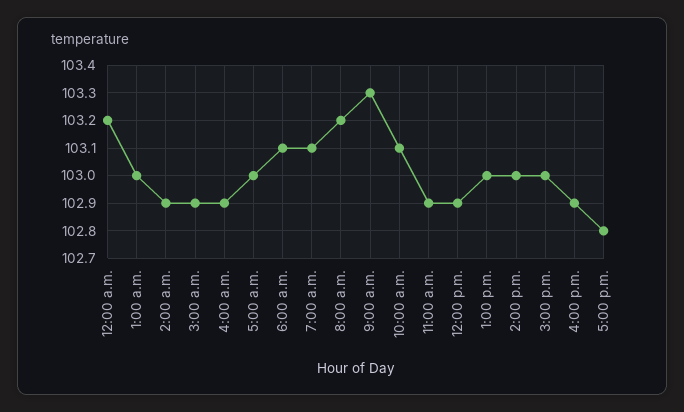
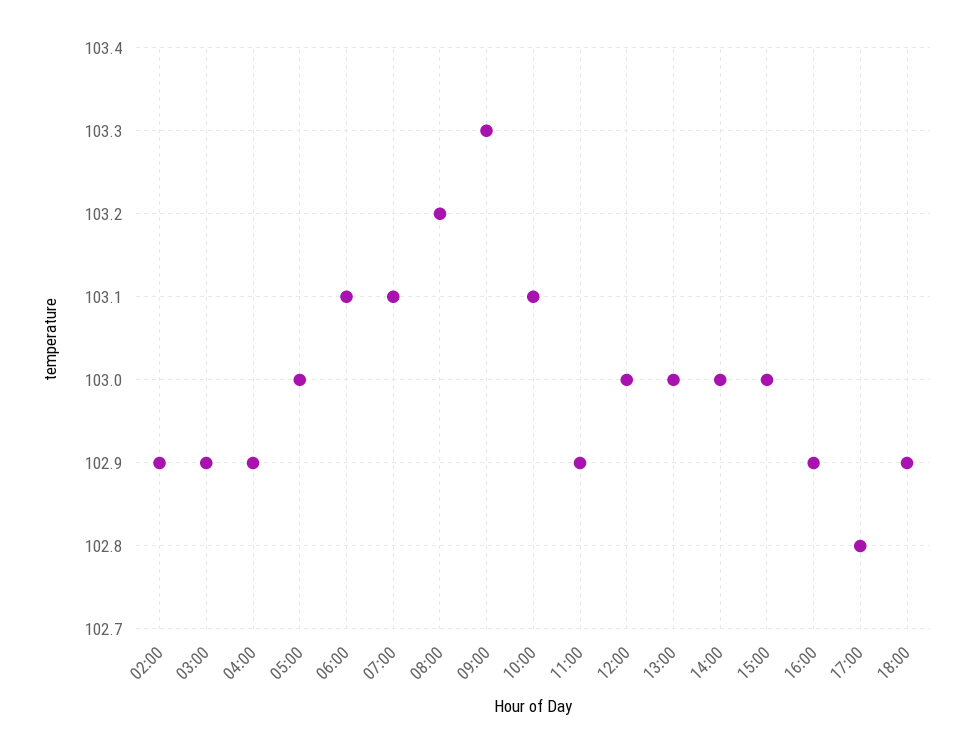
12:00 a.m.: 103.2 -> none
1:00 a.m.: 103 -> none
12:00 p.m.: 102.9 -> 103
18:00: none -> 102.9

